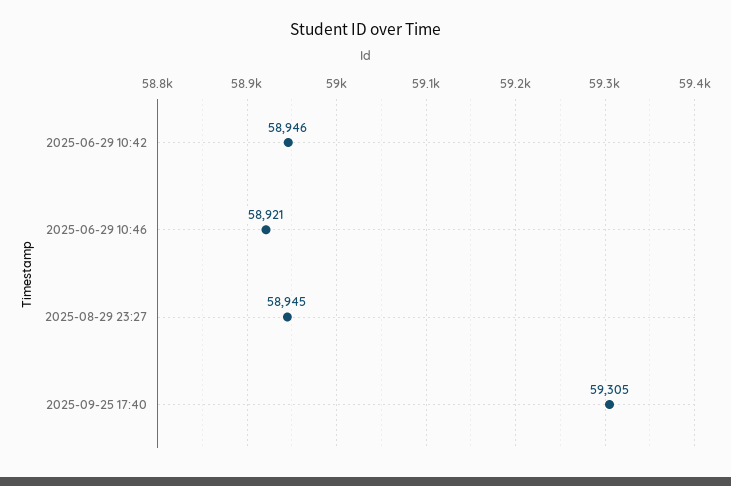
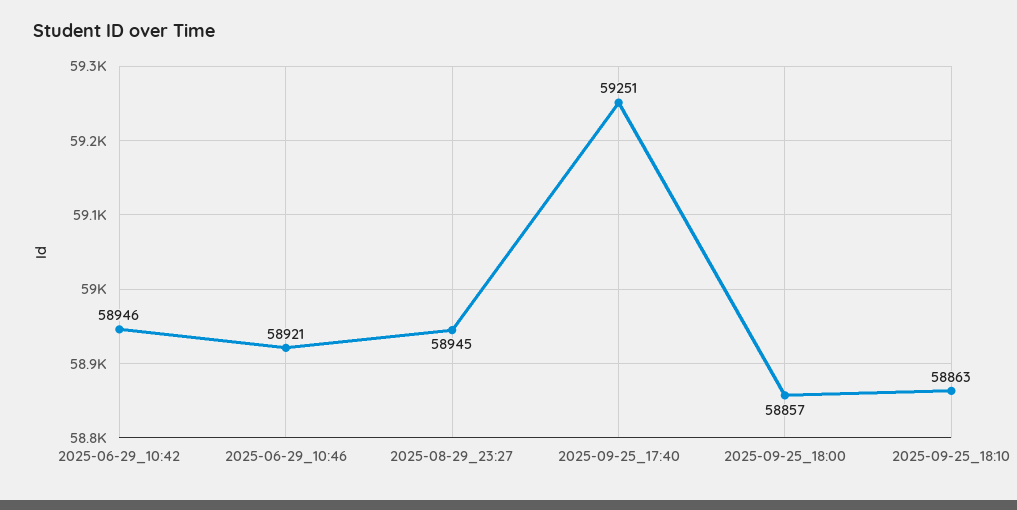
2025-09-25 17:40: 59305 -> 59251
2025-09-25_18:00: none -> 58857
2025-09-25_18:10: none -> 58863

